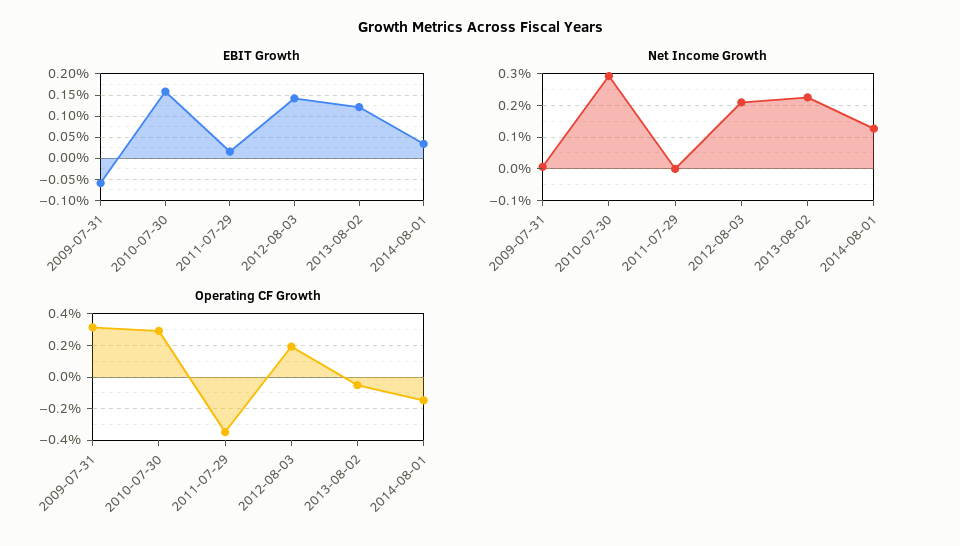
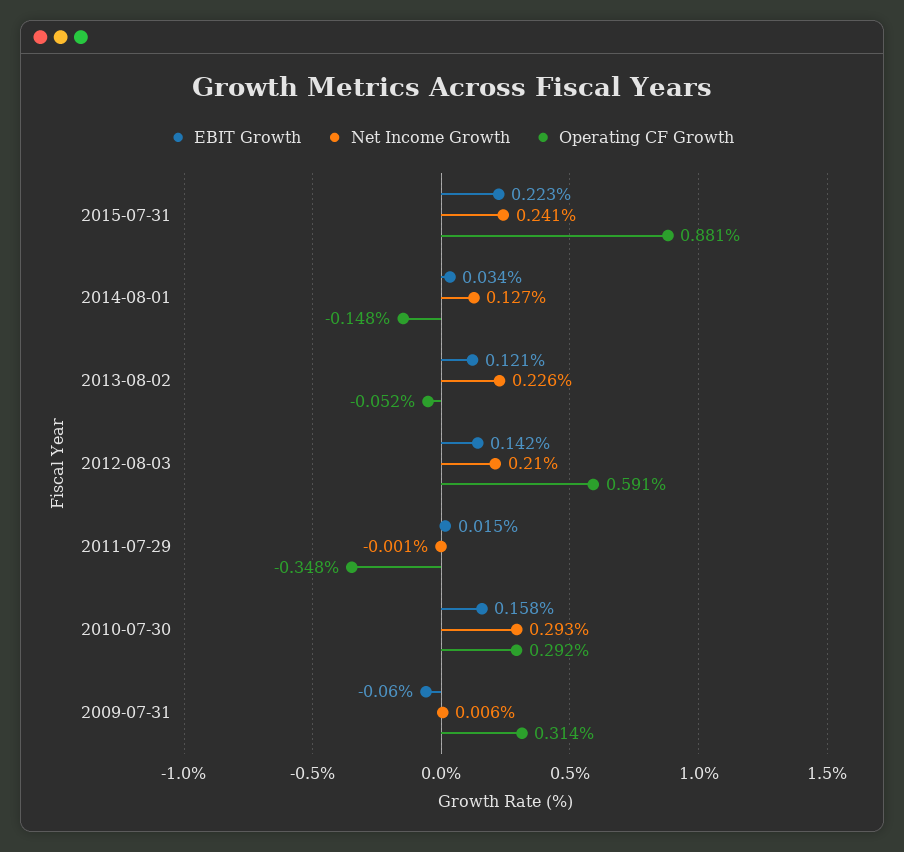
Operating CF Growth, 2012-08-03: 0.2 -> 0.591
EBIT Growth, 2015-07-31: none -> 0.223
Net Income Growth, 2015-07-31: none -> 0.241
Operating CF Growth, 2015-07-31: none -> 0.881

